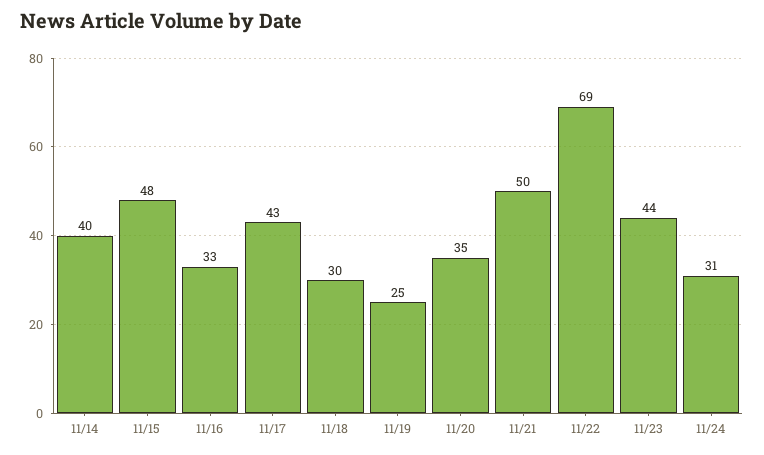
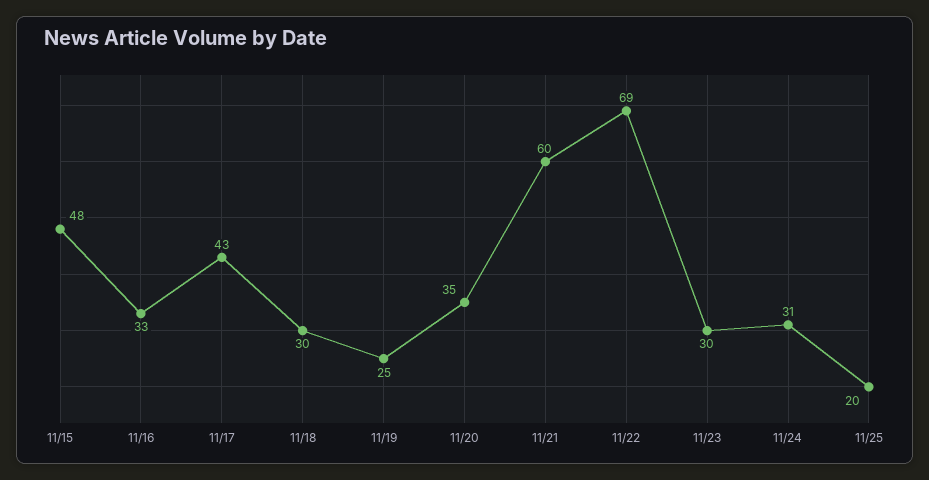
11/14: 40 -> none
11/21: 50 -> 60
11/23: 44 -> 30
11/25: none -> 20

